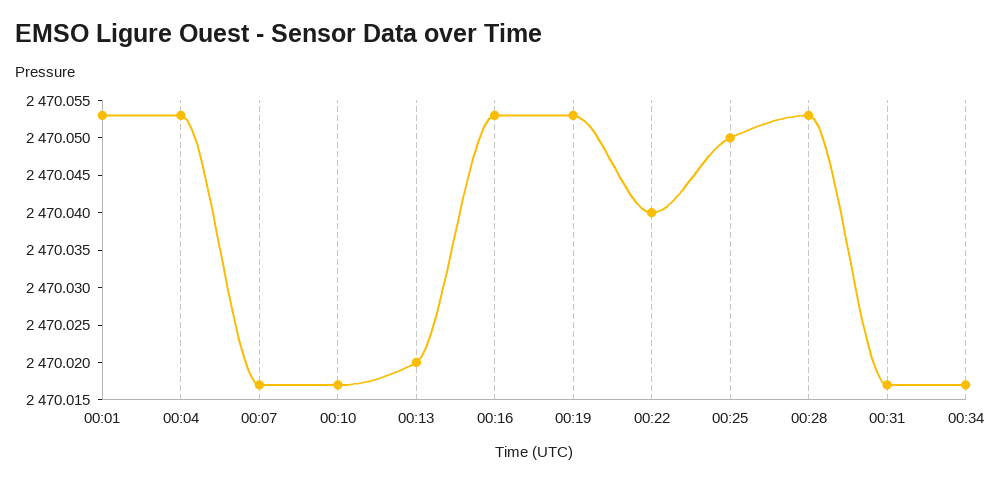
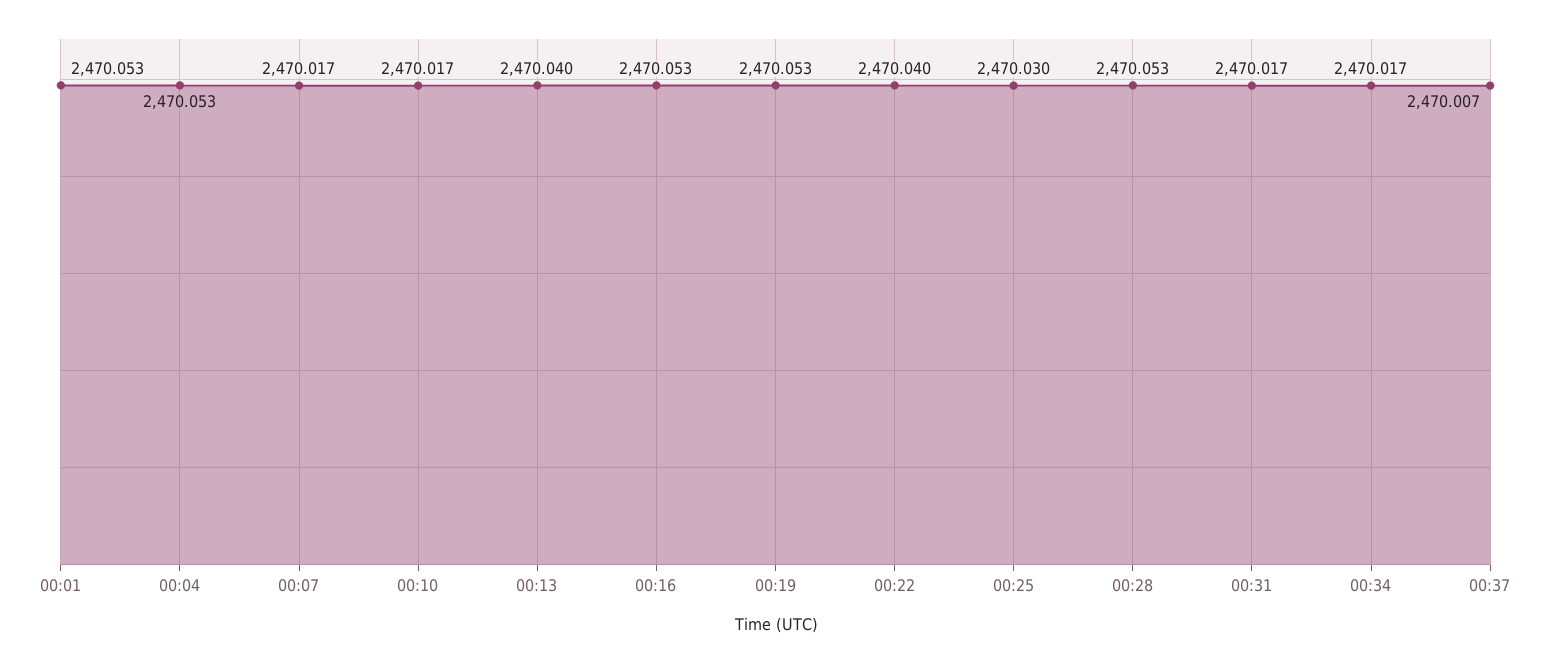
00:13: 2470.02 -> 2470.04
00:25: 2470.05 -> 2470.03
00:37: none -> 2470.007

